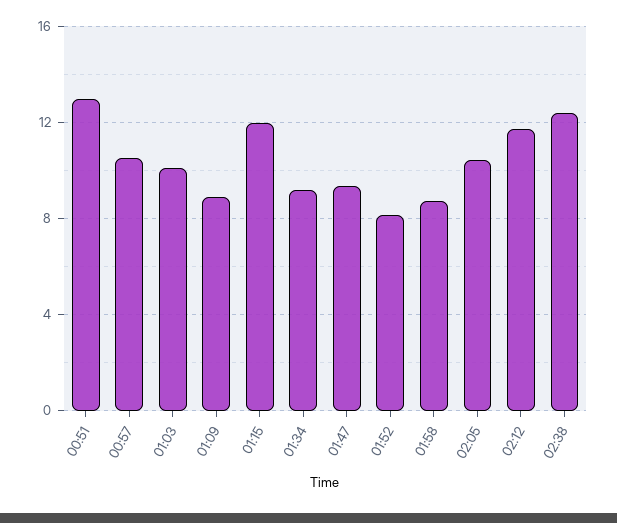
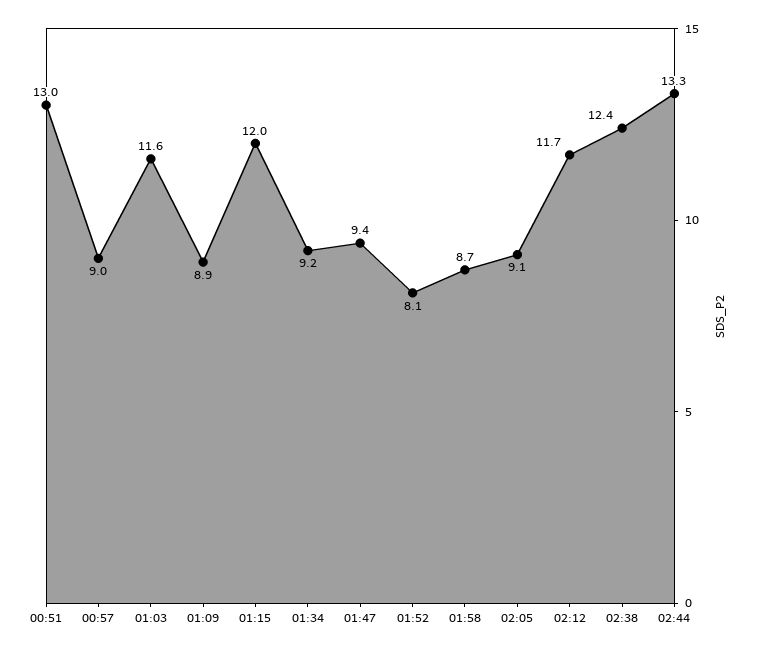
00:57: 10.5 -> 9
01:03: 10 -> 11.6
02:05: 10.5 -> 9.1
02:44: none -> 13.3

